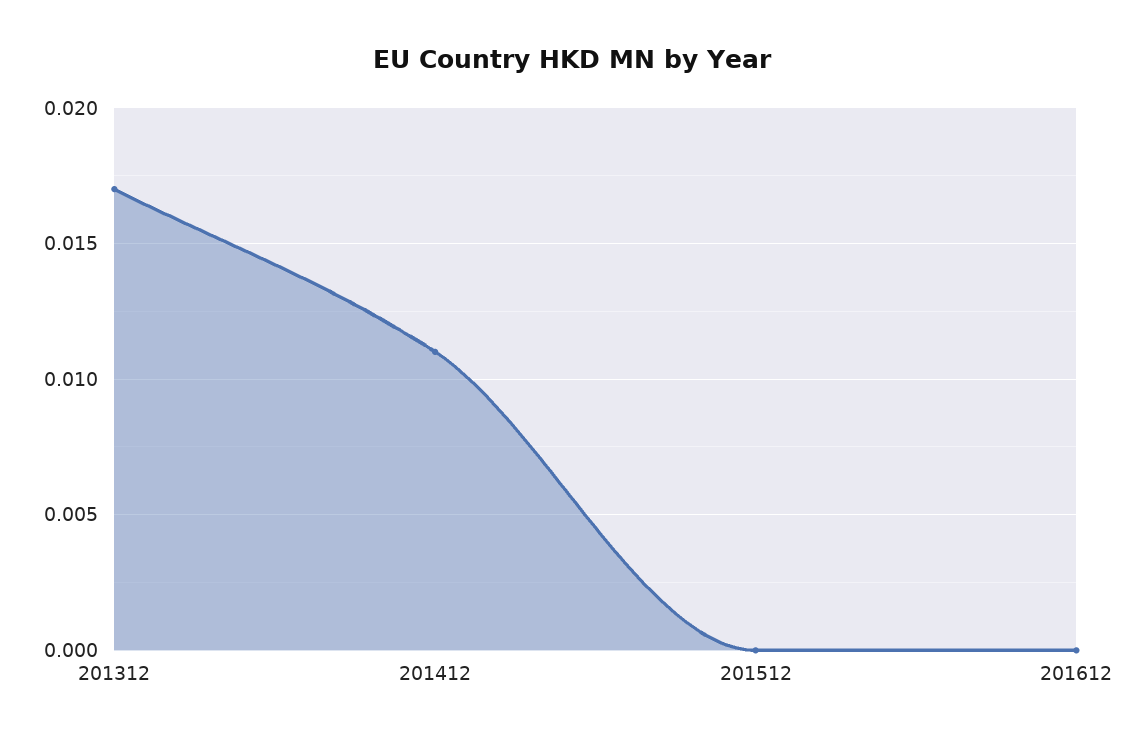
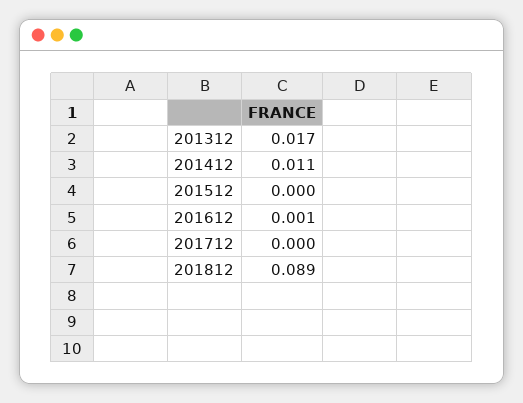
201612: 0 -> 0.001
201712: none -> 0
201812: none -> 0.089

